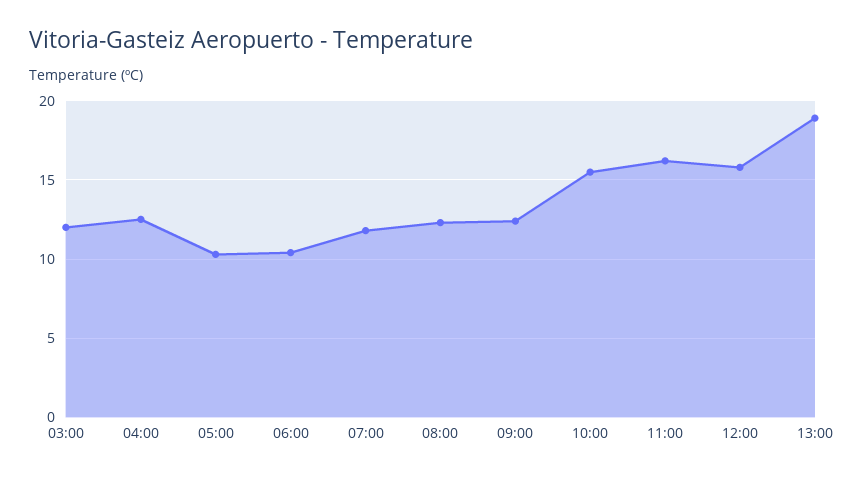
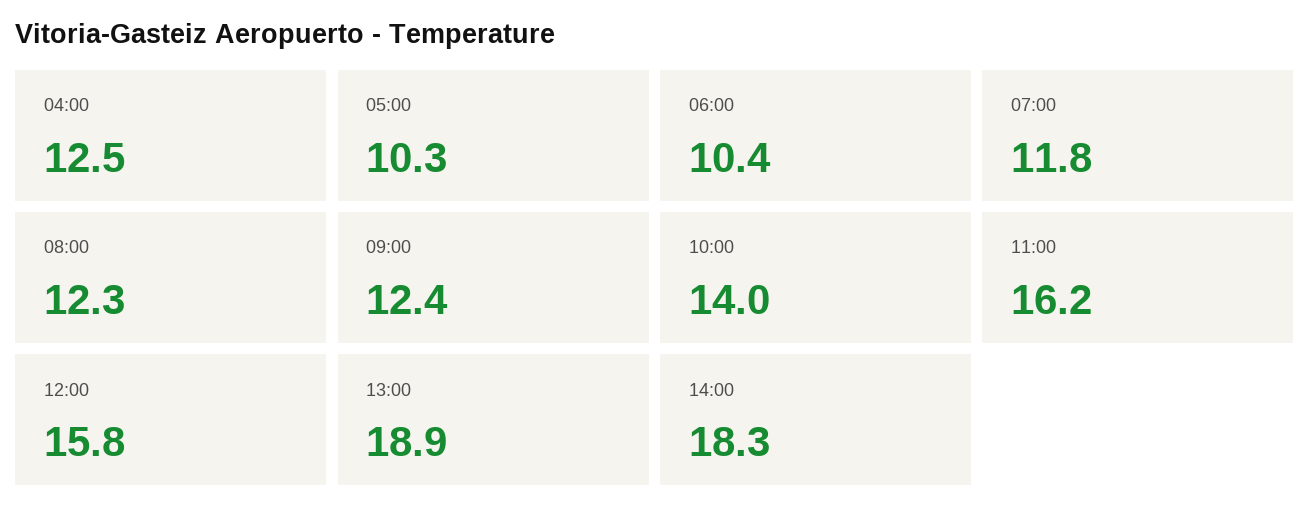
03:00: 12 -> none
10:00: 15.5 -> 14
14:00: none -> 18.3

